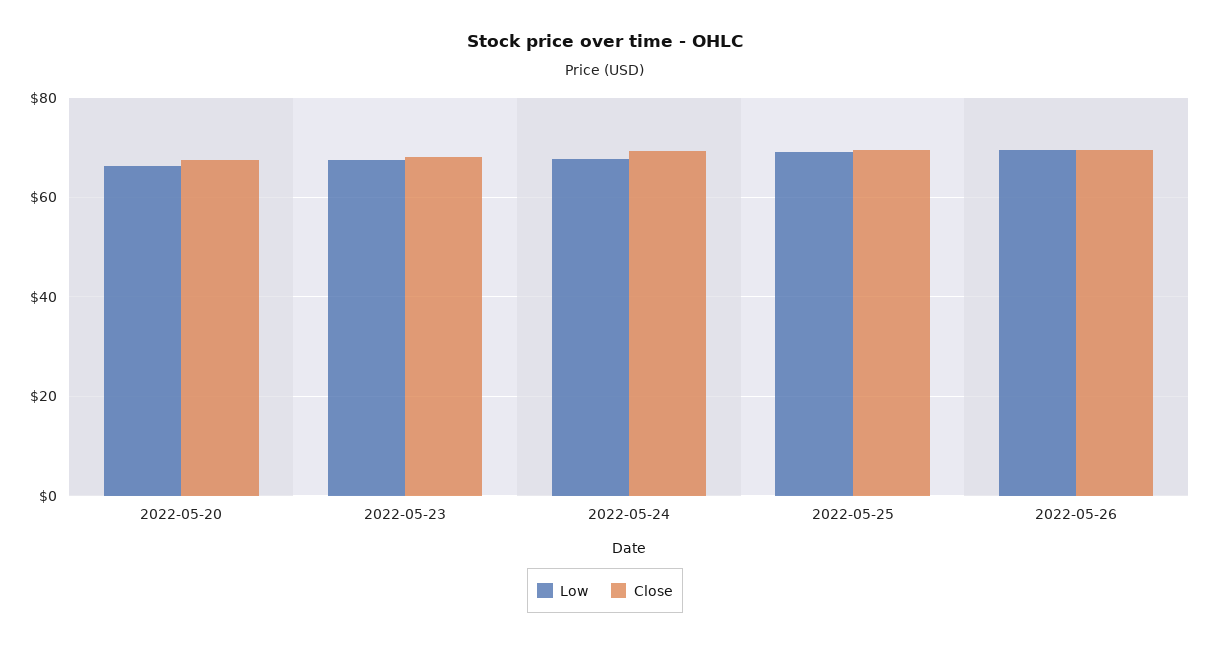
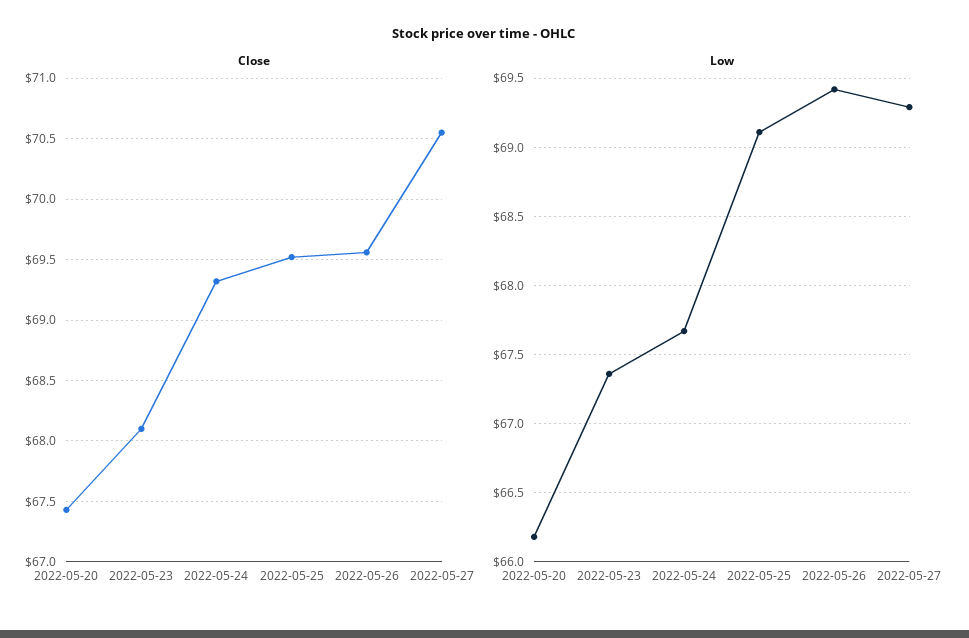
Close, 2022-05-27: none -> 70.55
Low, 2022-05-27: none -> 69.3

